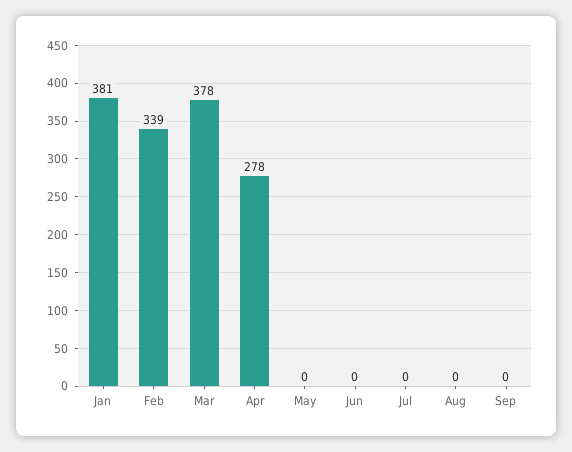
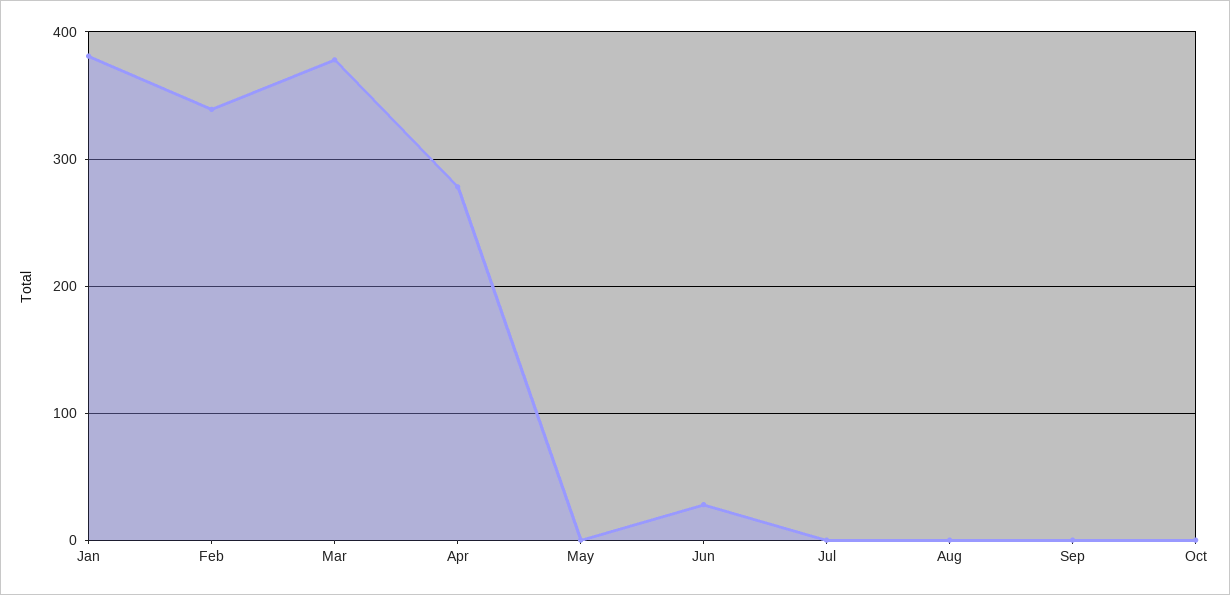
Jun: 0 -> 30
Oct: none -> 0

